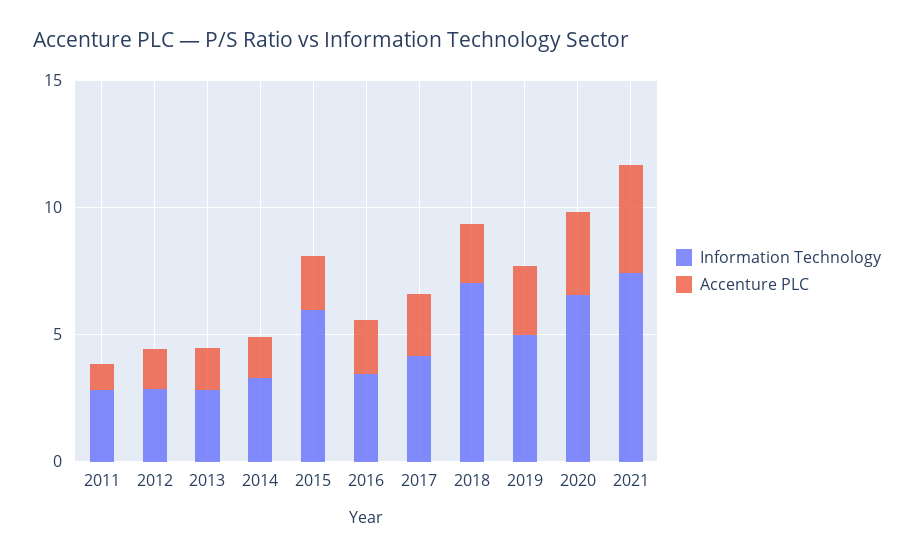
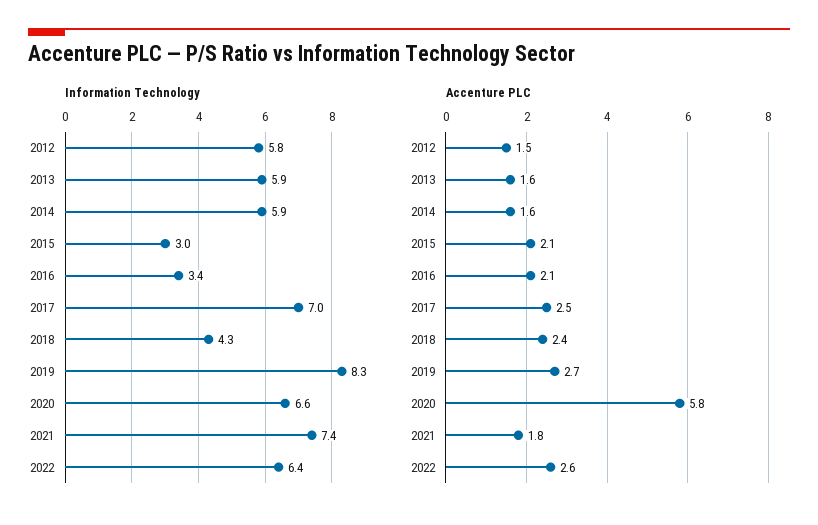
Information Technology, 2011: 3 -> none
Accenture PLC, 2011: 1 -> none
Information Technology, 2012: 3 -> 5.8
Information Technology, 2013: 3 -> 5.9
Information Technology, 2014: 3 -> 5.9
Information Technology, 2015: 6 -> 3
Information Technology, 2017: 4 -> 7
Information Technology, 2018: 7 -> 4.3
Information Technology, 2019: 5 -> 8.3
Accenture PLC, 2020: 3 -> 5.8
Accenture PLC, 2021: 4 -> 1.8
Information Technology, 2022: none -> 6.4
Accenture PLC, 2022: none -> 2.6

